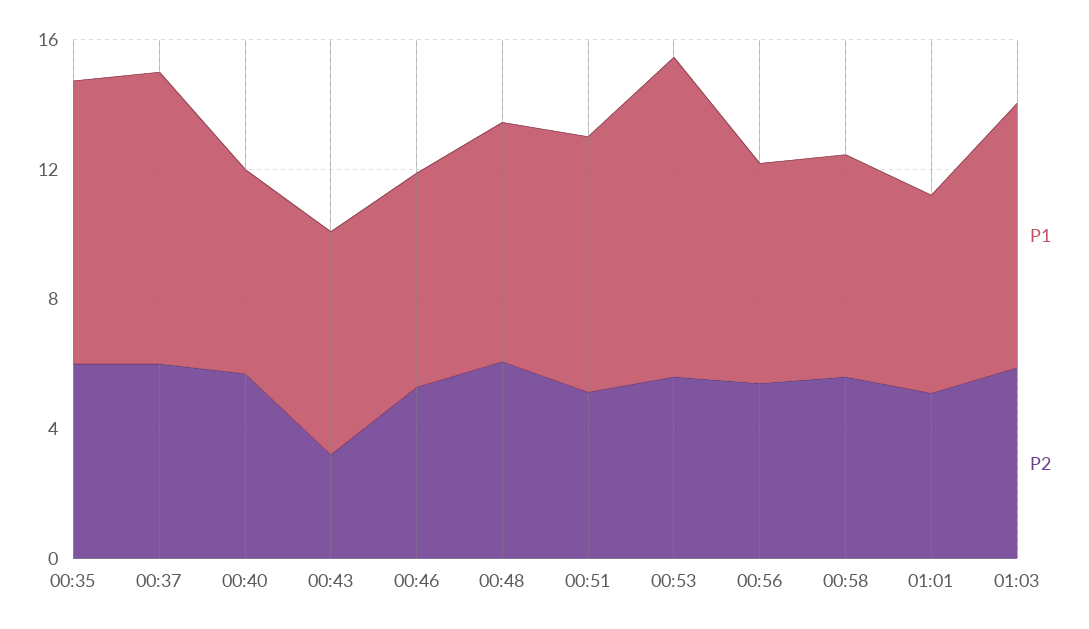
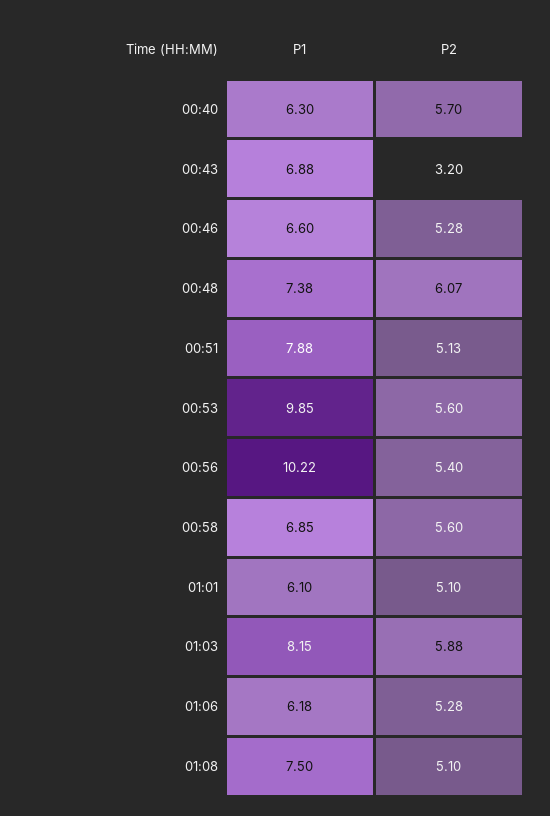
P1, 00:35: 9 -> none
P2, 00:35: 6 -> none
P1, 00:37: 9 -> none
P2, 00:37: 6 -> none
P1, 00:56: 7 -> 10.22
P1, 01:06: none -> 6.18
P2, 01:06: none -> 5.28
P1, 01:08: none -> 7.5
P2, 01:08: none -> 5.1

